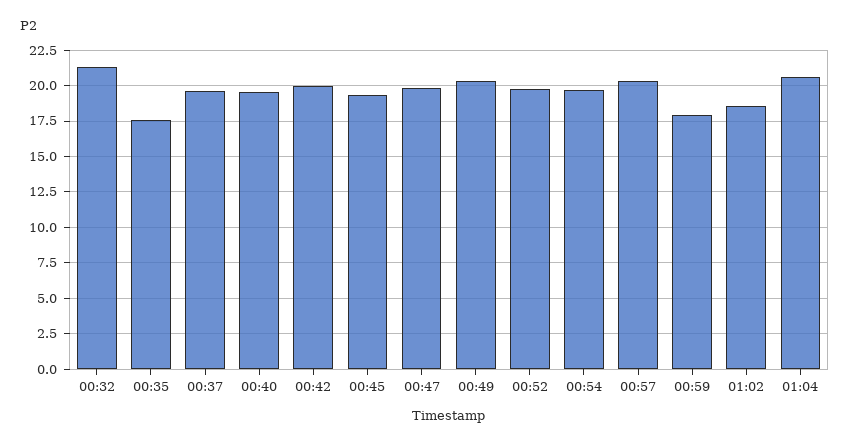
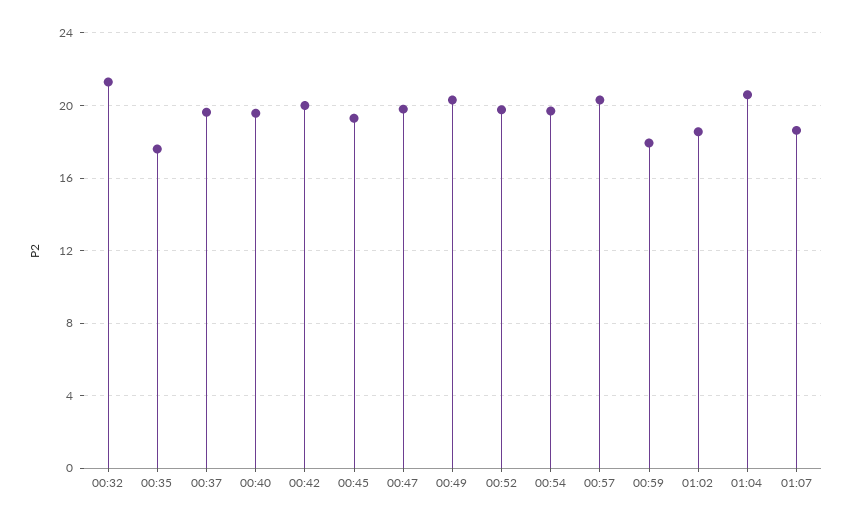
01:07: none -> 18.5

